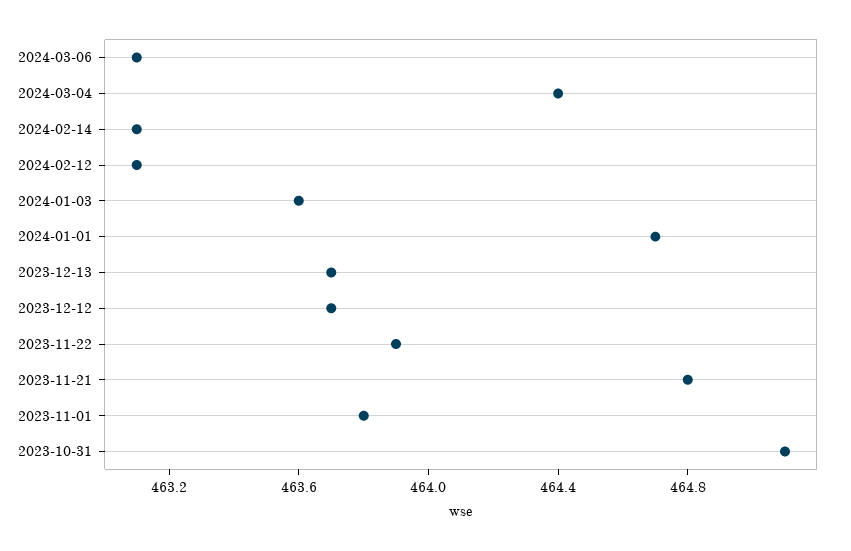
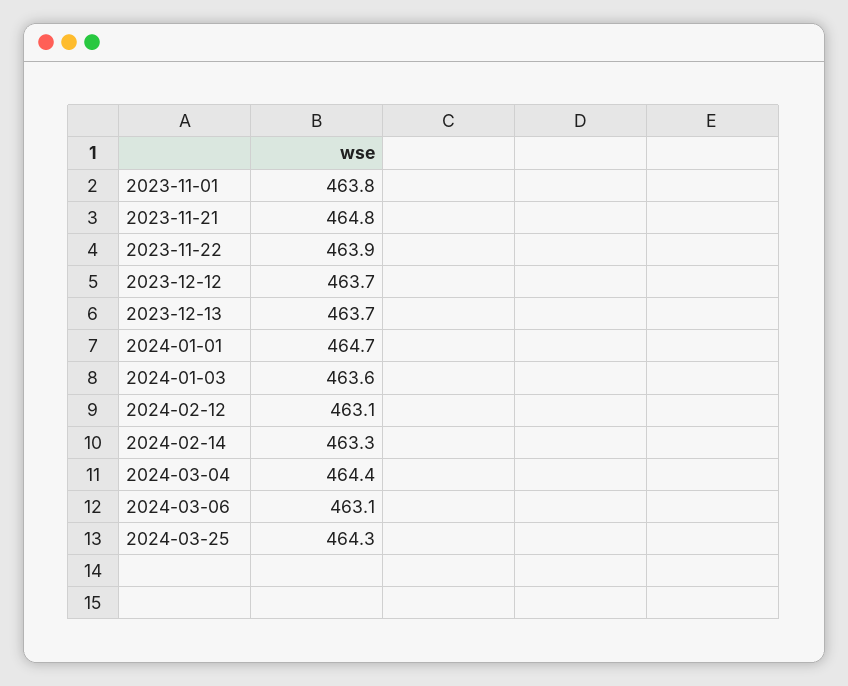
2024-02-14: 463.1 -> 463.3
2023-10-31: 465.1 -> none
2024-03-25: none -> 464.3

